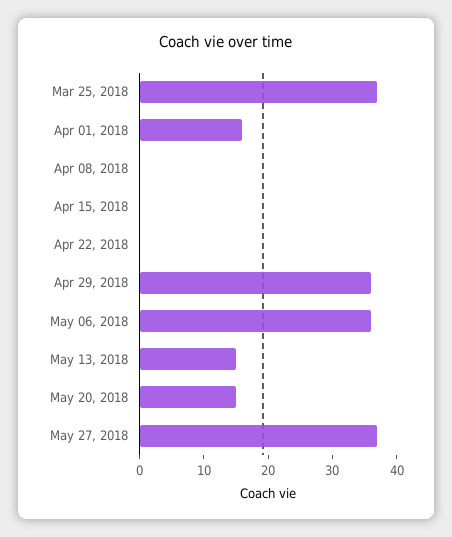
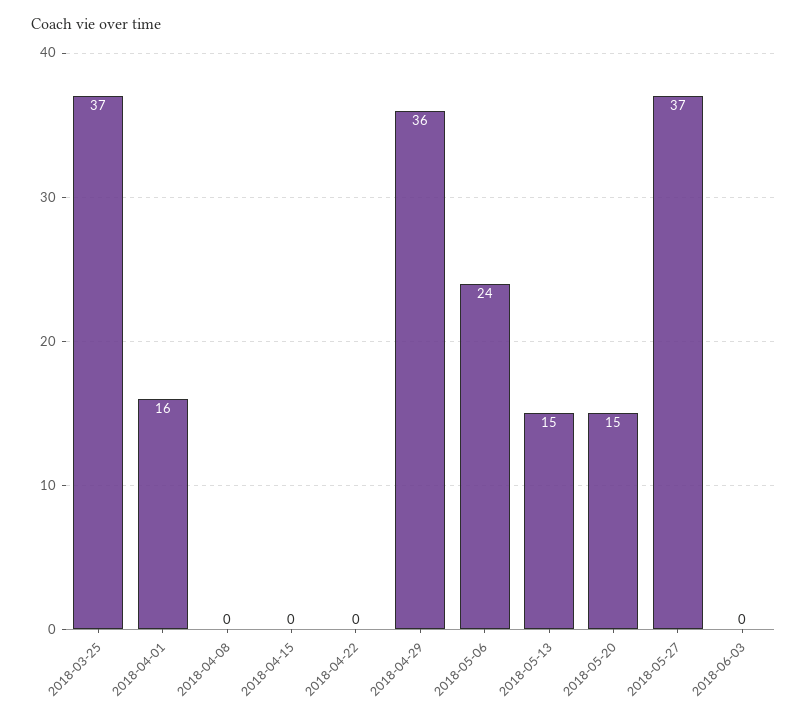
May 06, 2018: 35 -> 24
2018-06-03: none -> 0

